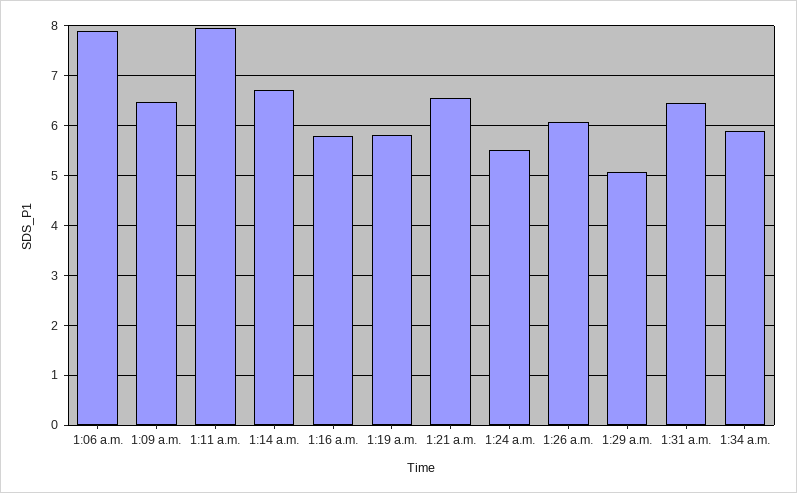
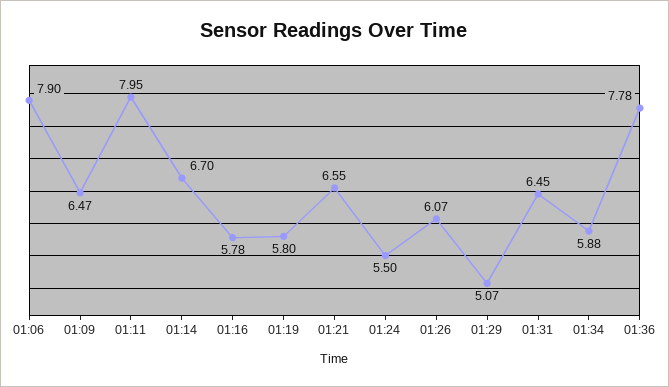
01:36: none -> 7.78

